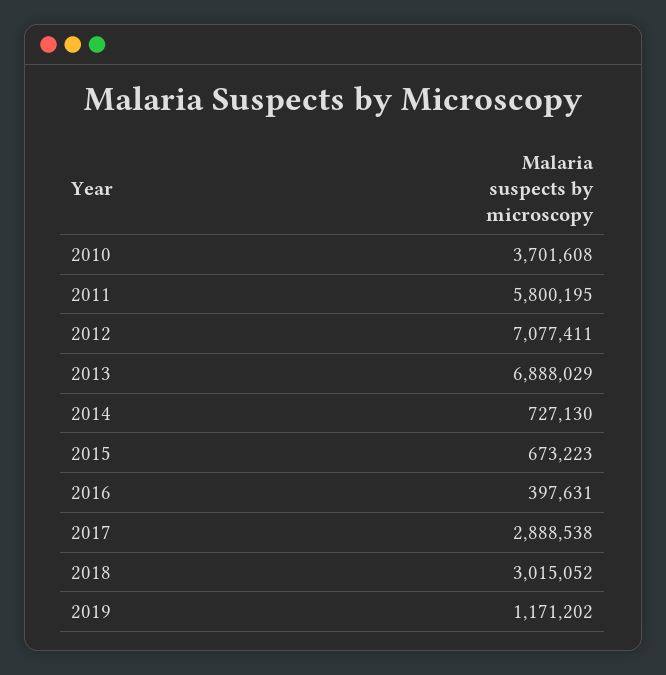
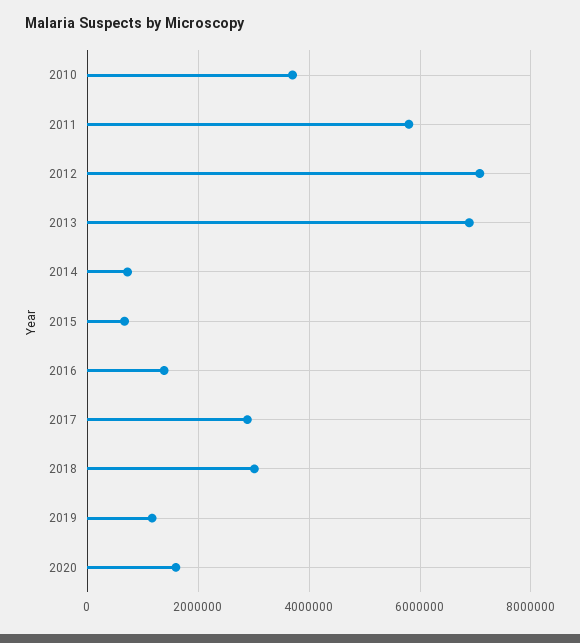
2016: 397631 -> 1400000
2020: none -> 1600000

